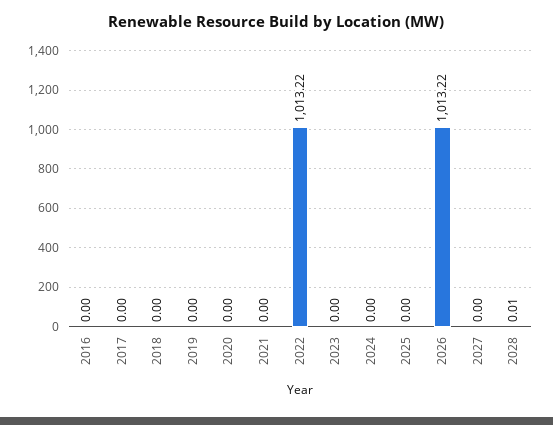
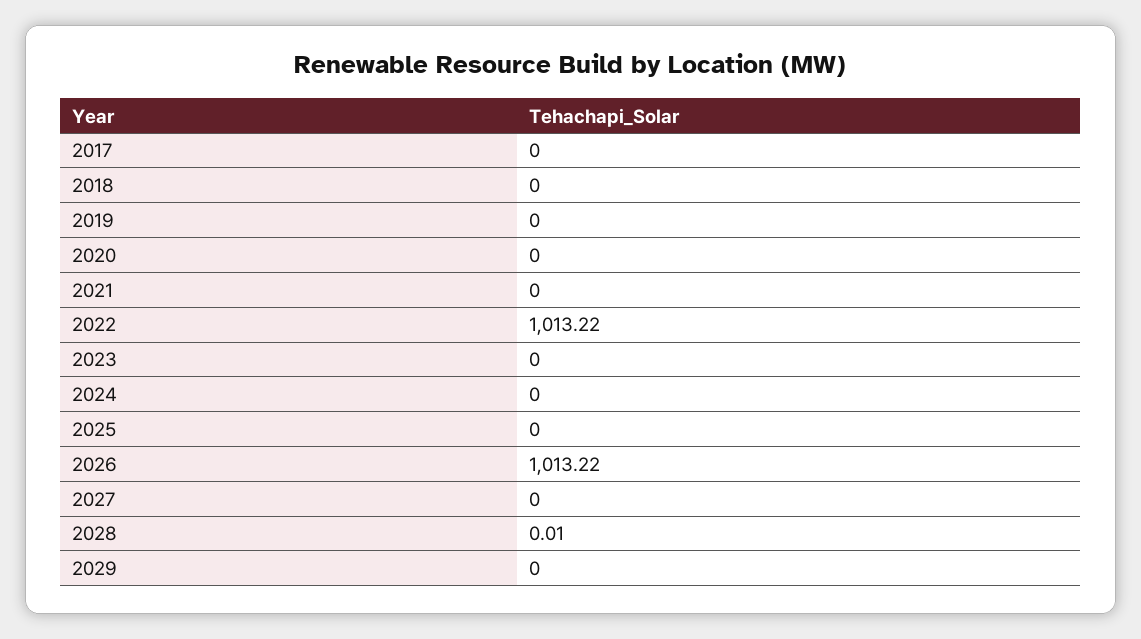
2016: 0 -> none
2029: none -> 0

